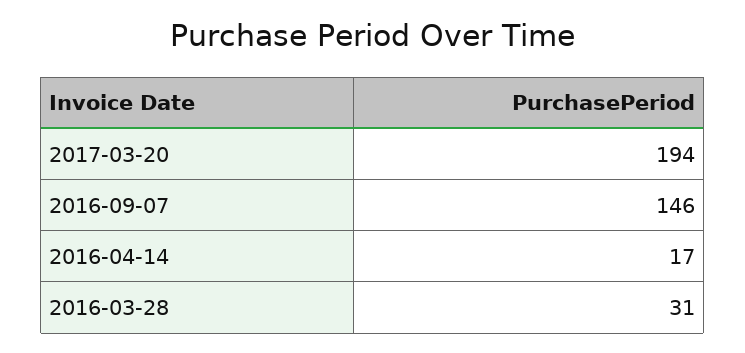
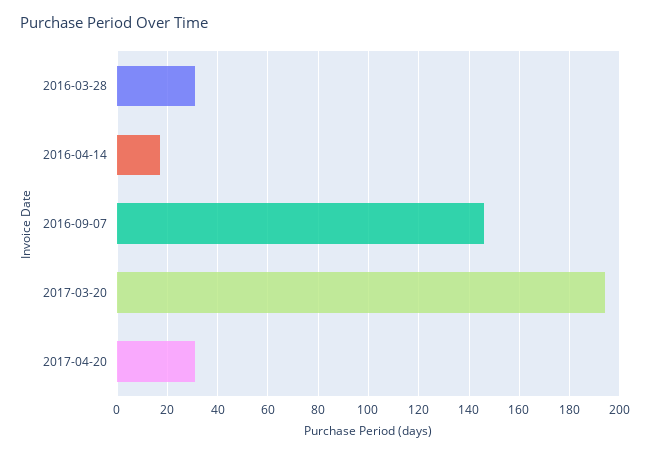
2017-04-20: none -> 30

